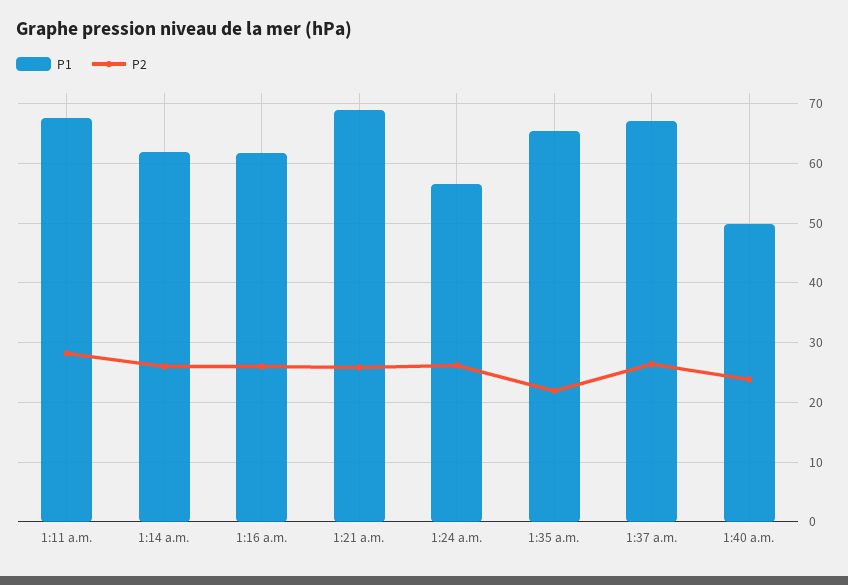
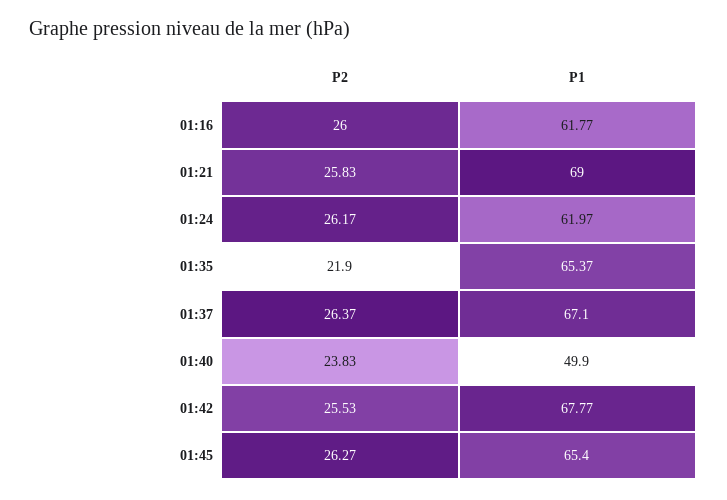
P1, 1:11 a.m.: 68 -> none
P2, 1:11 a.m.: 28 -> none
P1, 1:14 a.m.: 62 -> none
P2, 1:14 a.m.: 26 -> none
P1, 1:24 a.m.: 56 -> 61.97
P2, 01:42: none -> 25.53
P1, 01:42: none -> 67.77
P2, 01:45: none -> 26.27
P1, 01:45: none -> 65.4

